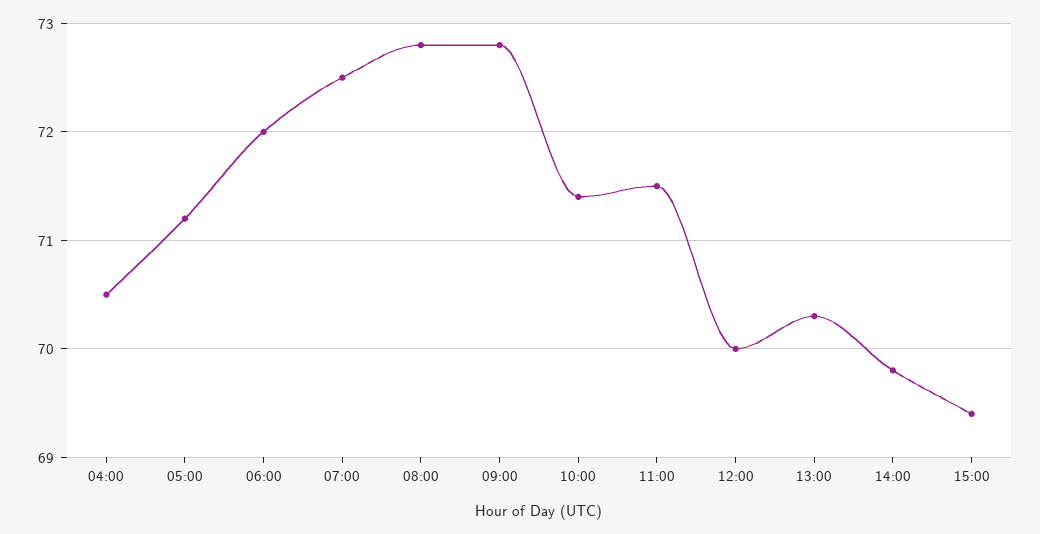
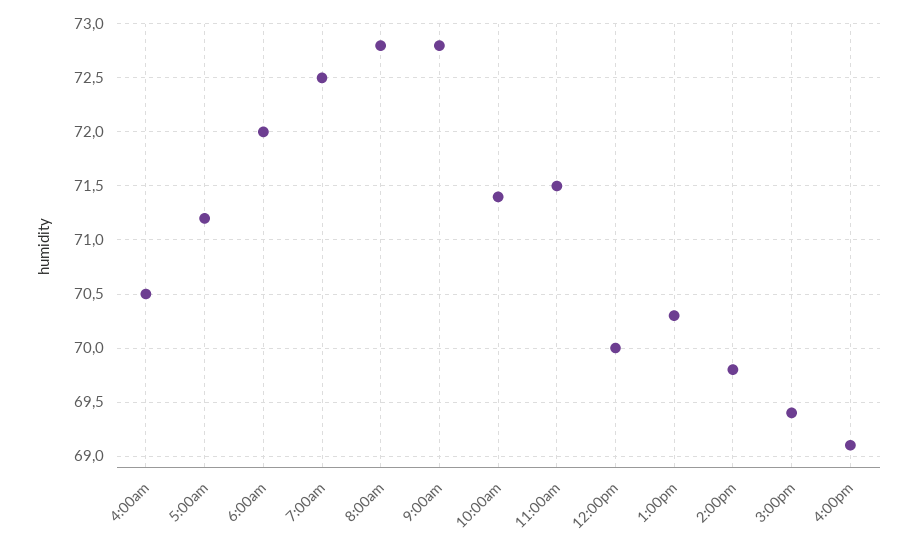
4:00pm: none -> 69.1

